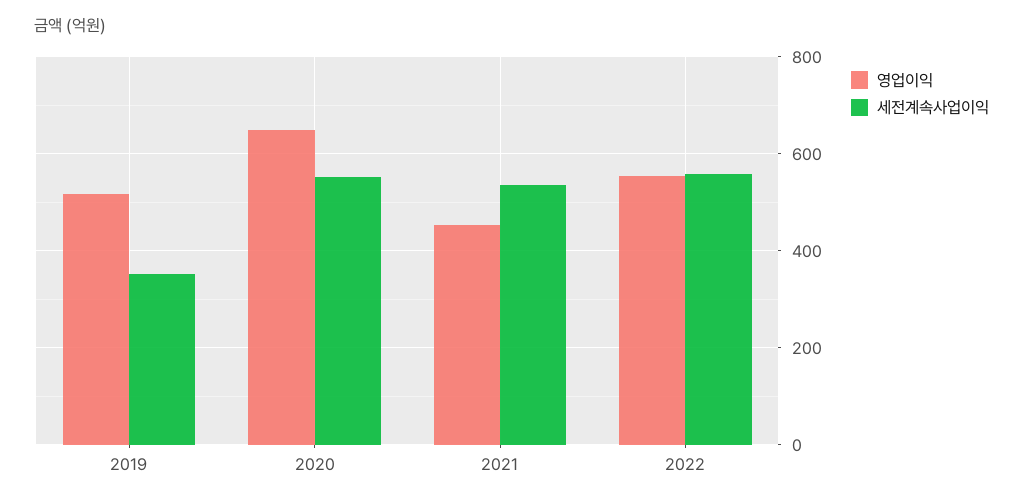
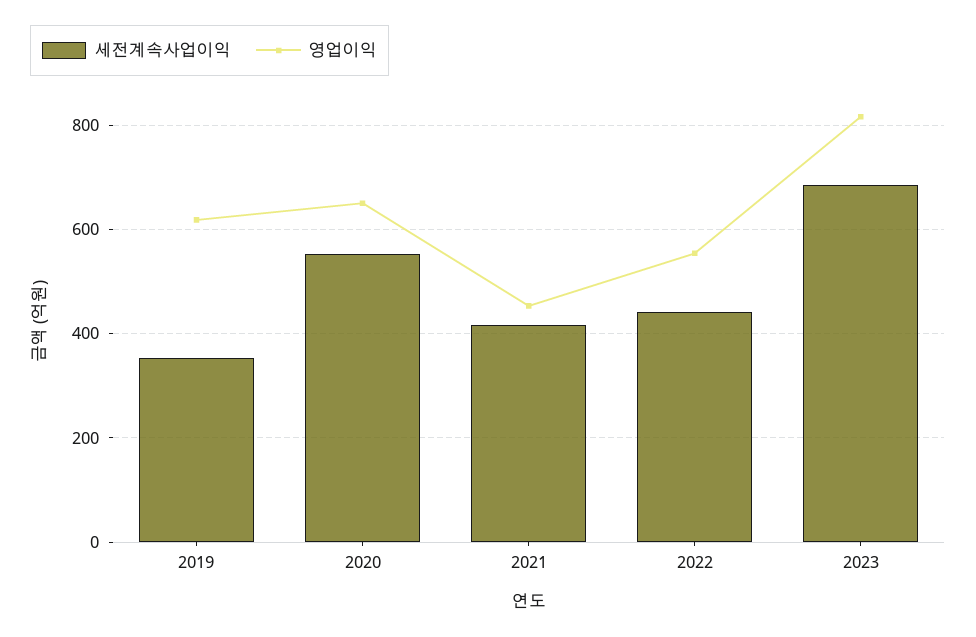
영업이익, 2019: 520 -> 620
세전계속사업이익, 2021: 540 -> 420
세전계속사업이익, 2022: 560 -> 440
세전계속사업이익, 2023: none -> 680
영업이익, 2023: none -> 820

